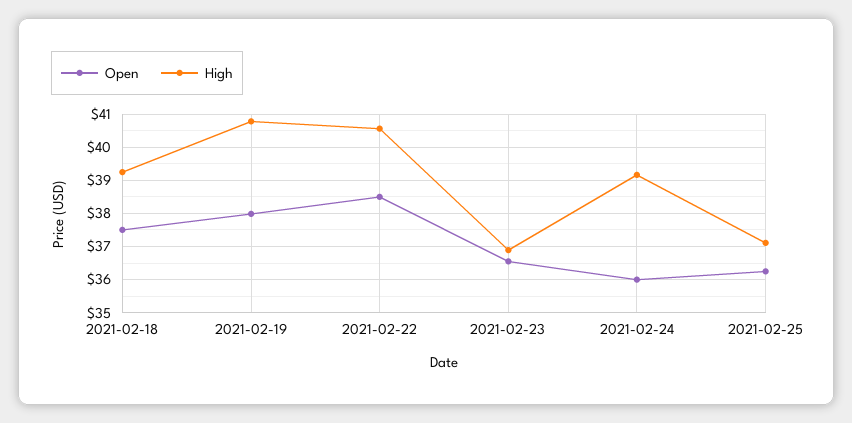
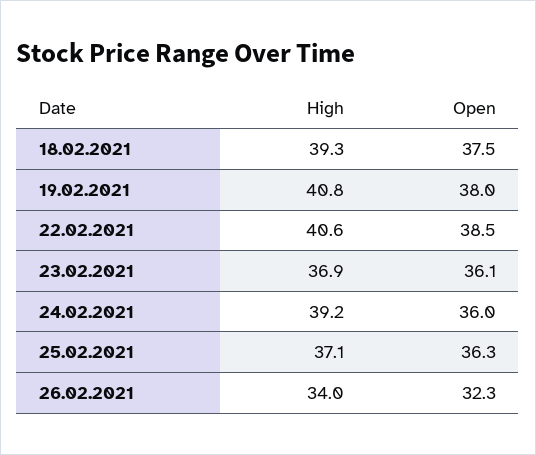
Open, 2021-02-23: 36.6 -> 36.1
High, 26.02.2021: none -> 34
Open, 26.02.2021: none -> 32.3

